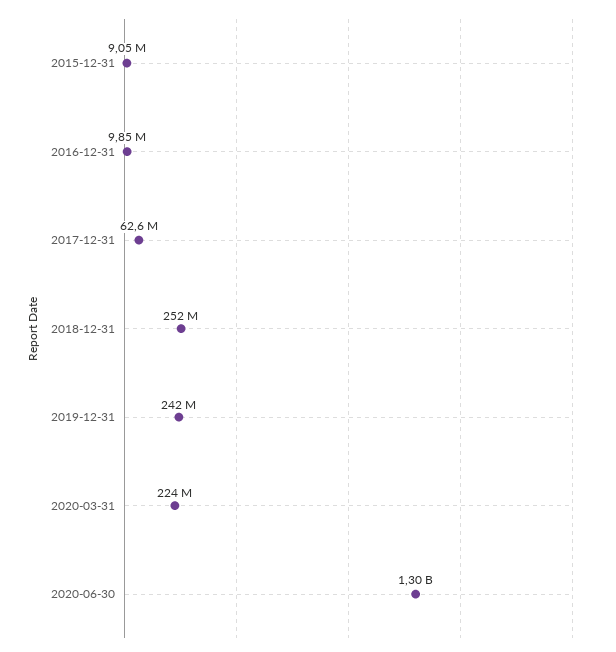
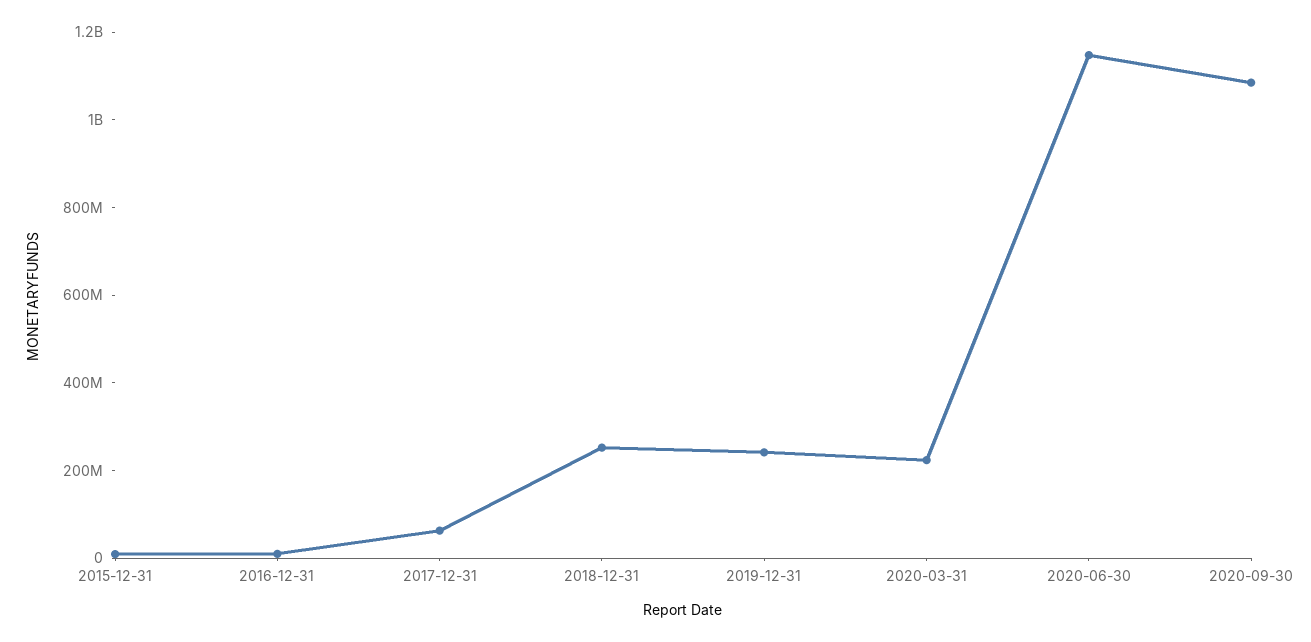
2020-06-30: 1300000000 -> 1150000000
2020-09-30: none -> 1100000000

